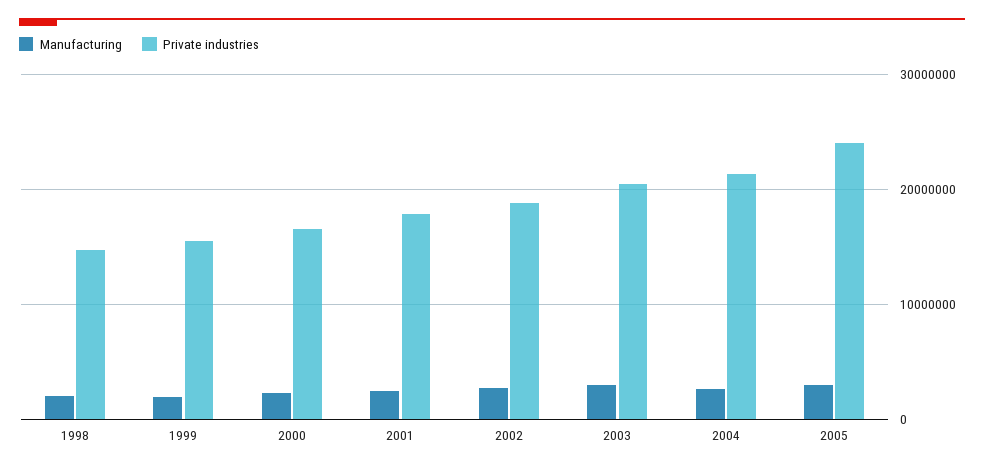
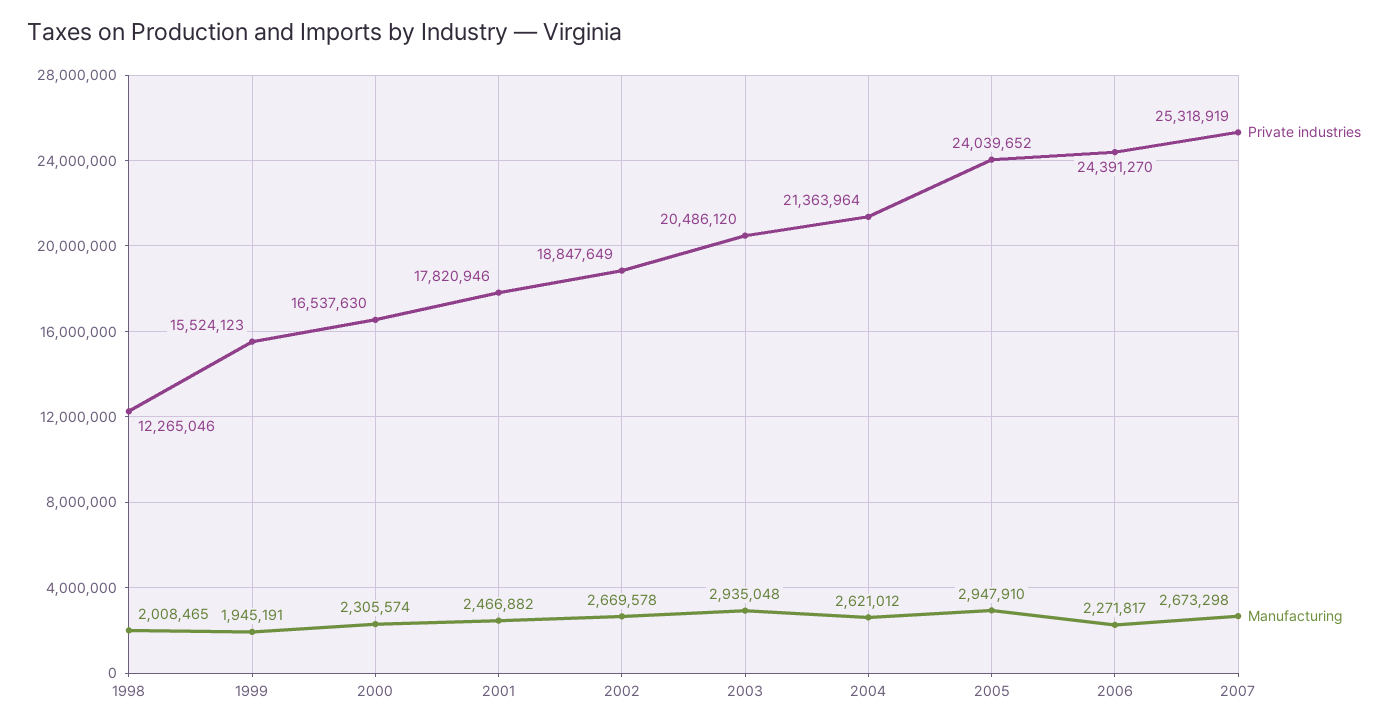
Private industries, 1998: 15000000 -> 12265046
Private industries, 2006: none -> 24391270
Manufacturing, 2006: none -> 2271817
Private industries, 2007: none -> 25318919
Manufacturing, 2007: none -> 2673298

